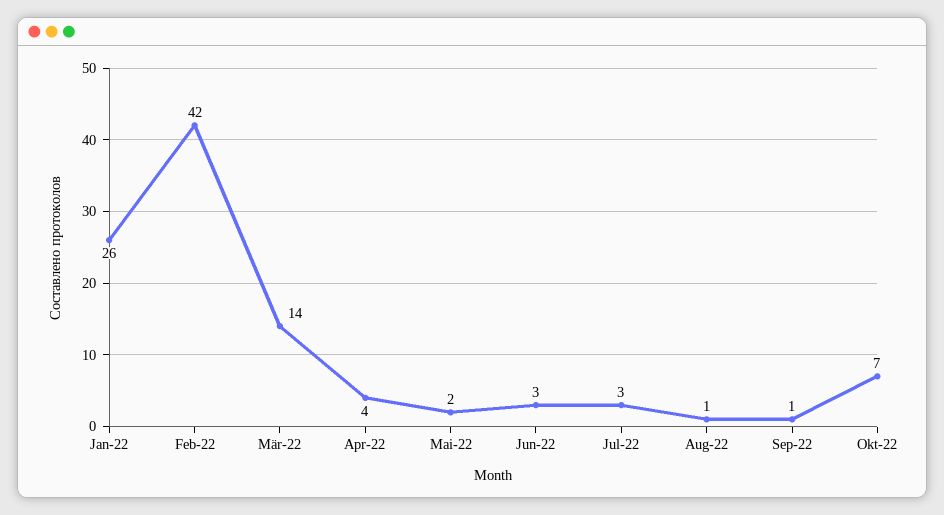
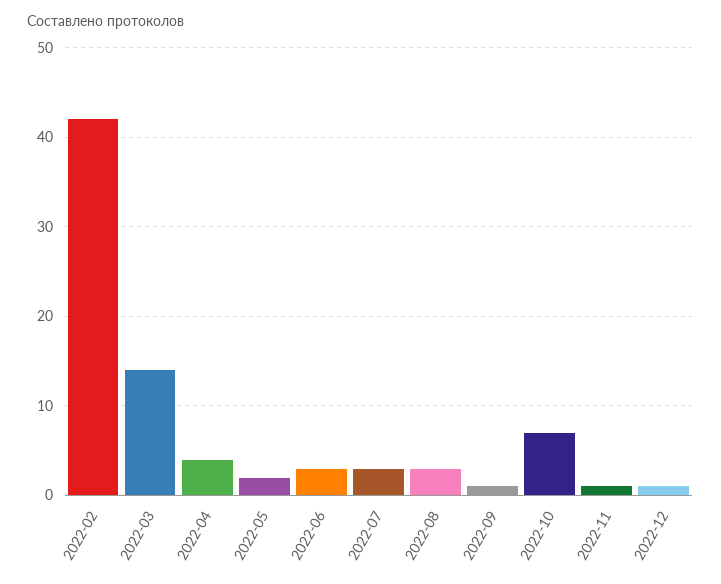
Jan-22: 26 -> none
Aug-22: 1 -> 3
2022-11: none -> 1
2022-12: none -> 1

